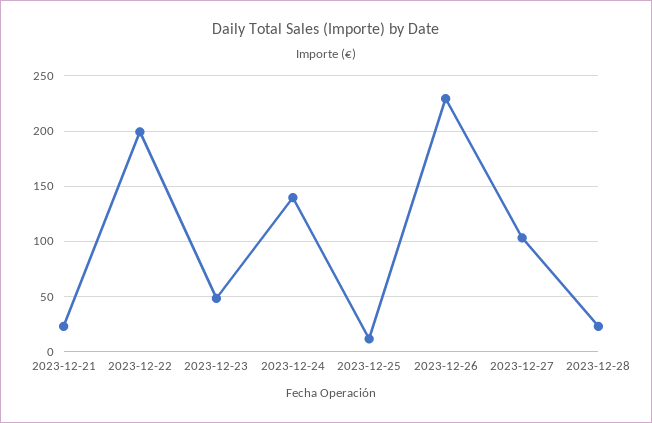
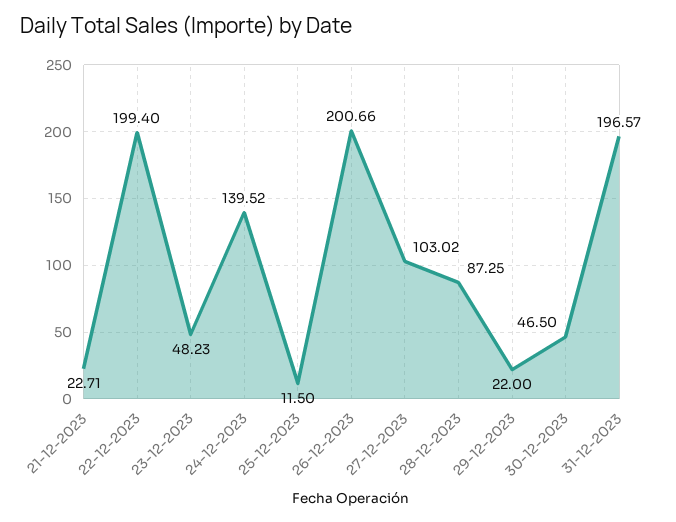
2023-12-26: 230 -> 200.66
2023-12-28: 20 -> 87.25
29-12-2023: none -> 22
30-12-2023: none -> 46.5
31-12-2023: none -> 196.57

